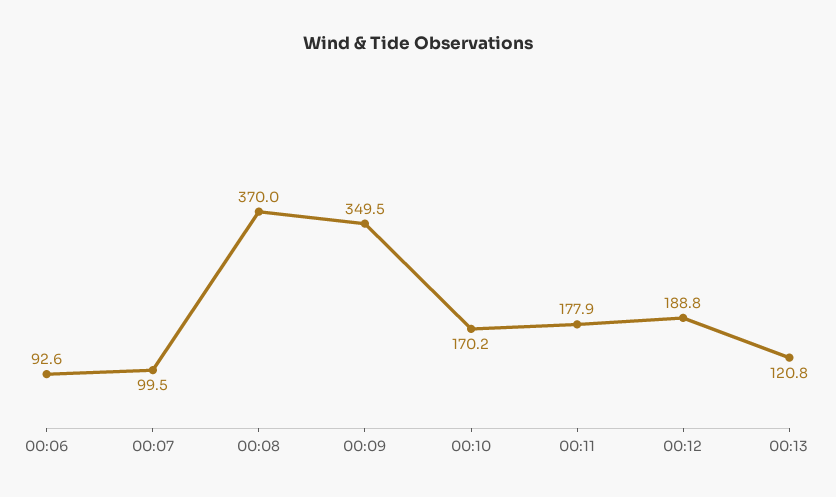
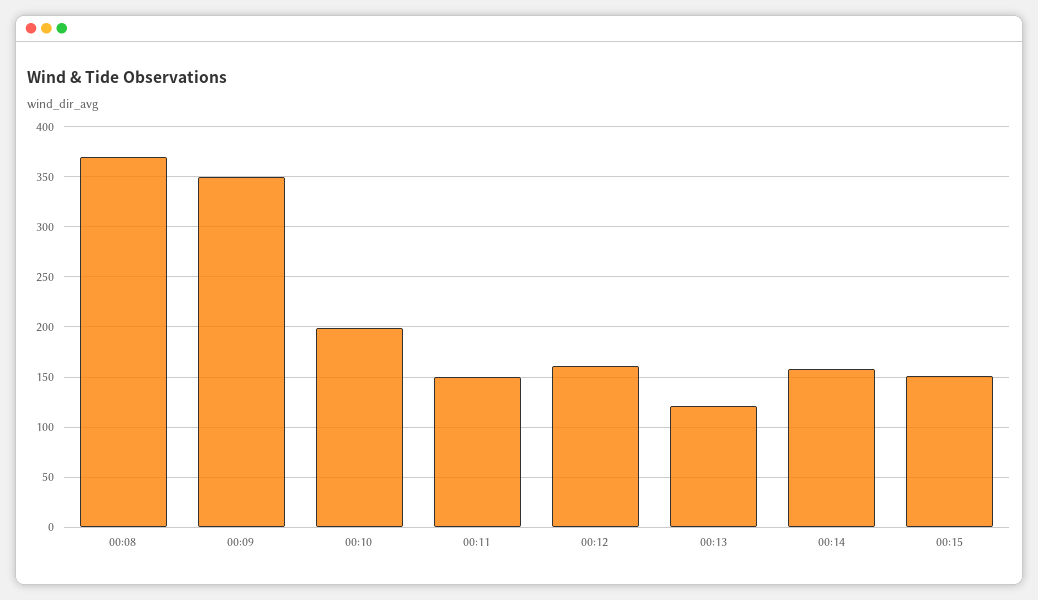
00:06: 92.6 -> none
00:07: 99.5 -> none
00:10: 170.2 -> 200
00:11: 177.9 -> 150
00:12: 188.8 -> 160
00:14: none -> 160
00:15: none -> 150

